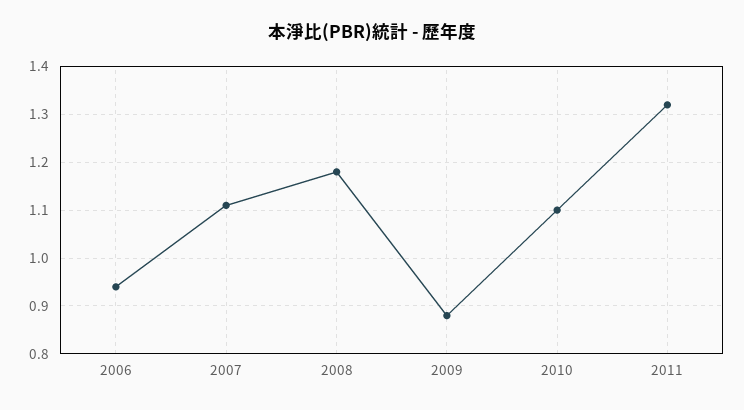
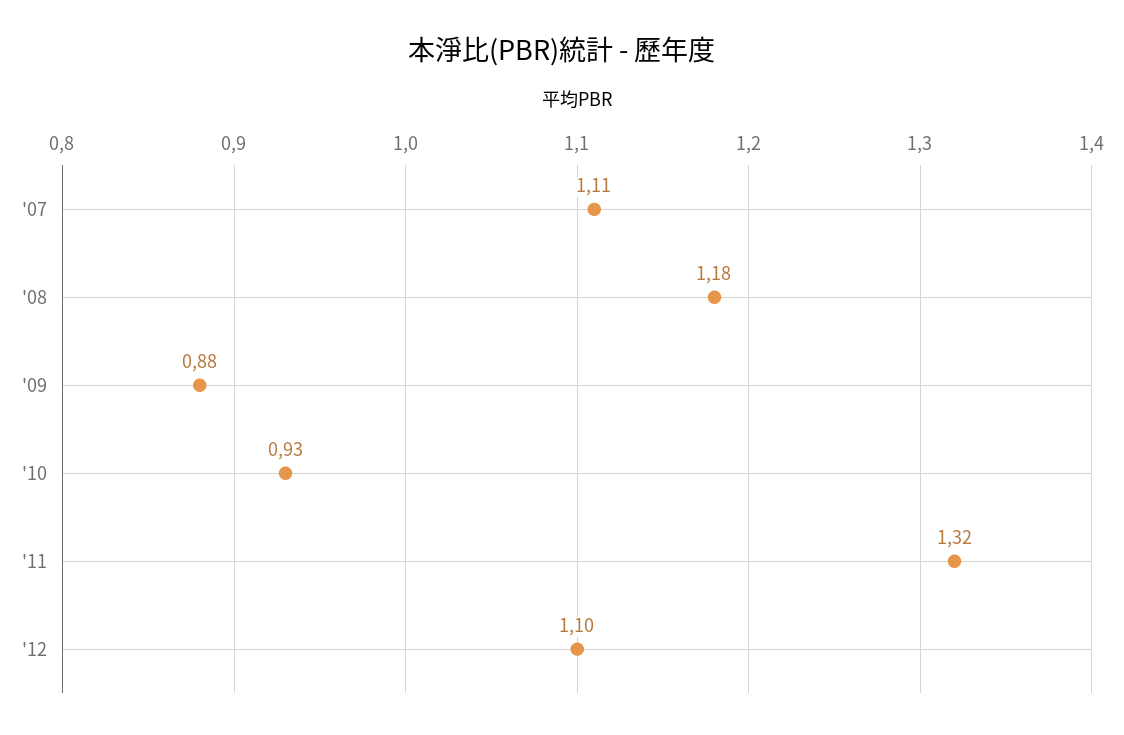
2006: 0.95 -> none
2010: 1.1 -> 0.93
'12: none -> 1.1

